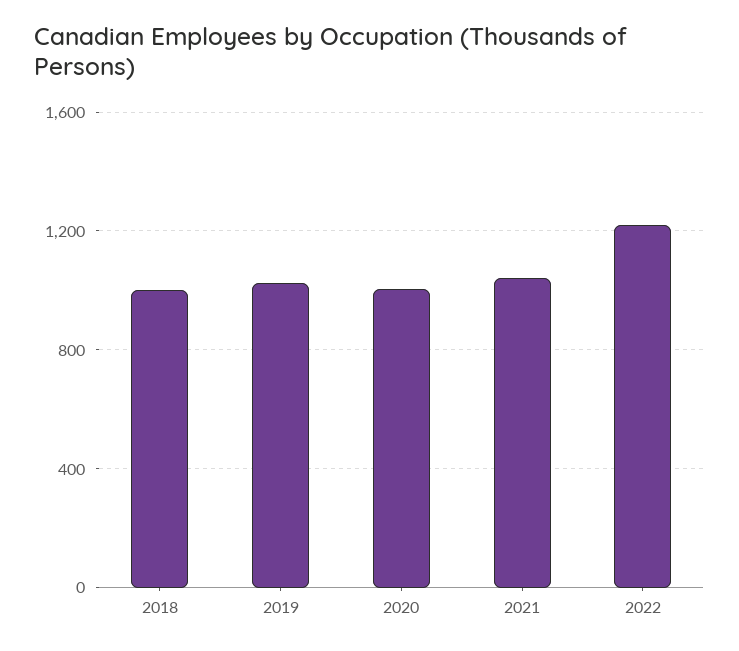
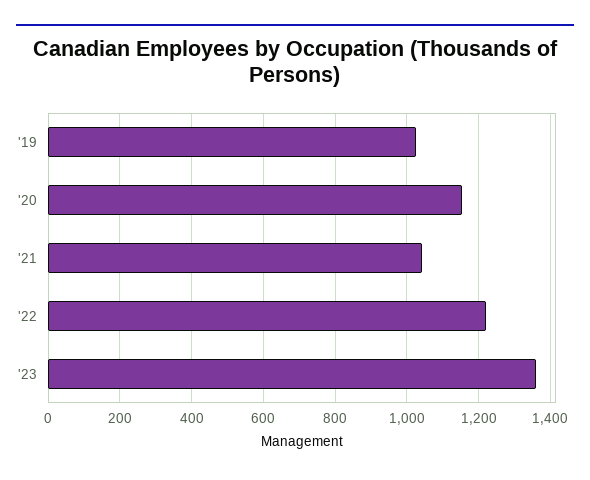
2018: 1000 -> none
2020: 1000 -> 1160
'23: none -> 1360

